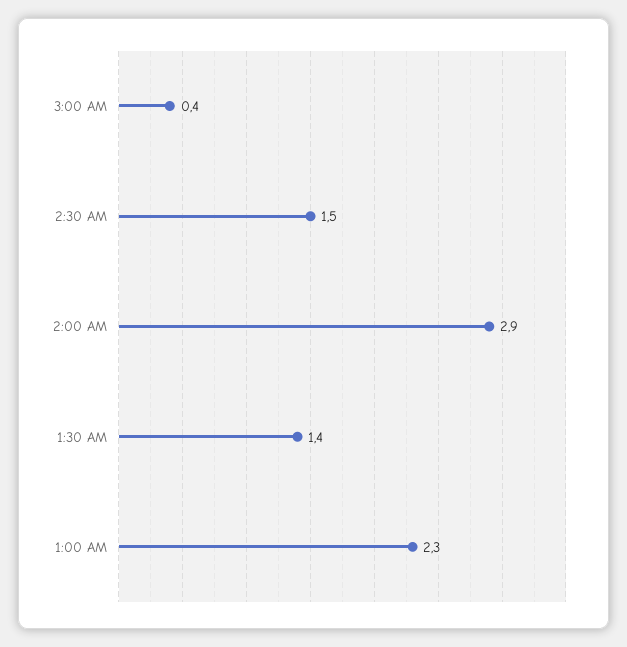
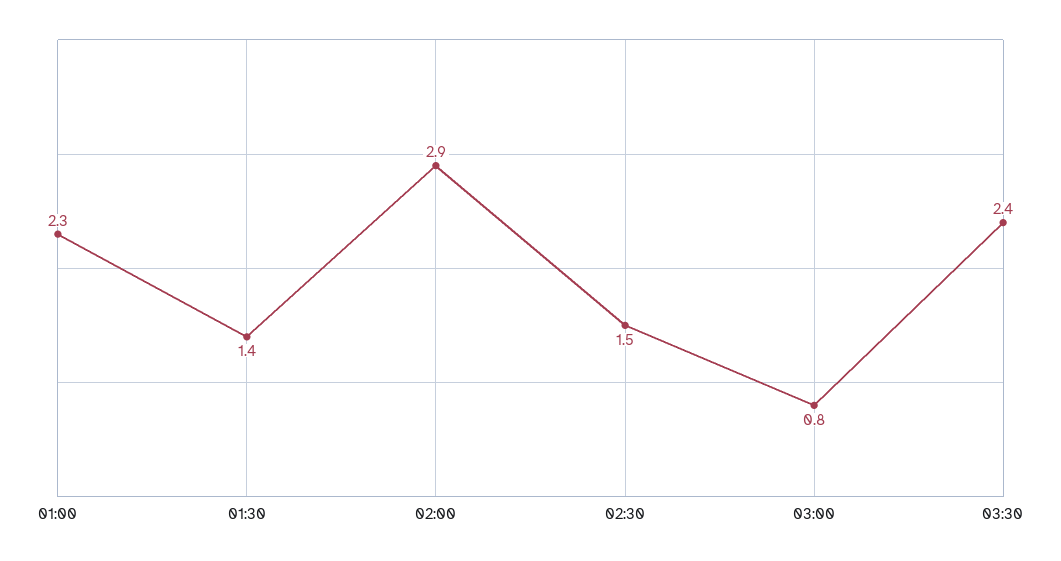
3:00 AM: 0.4 -> 0.8
03:30: none -> 2.4

